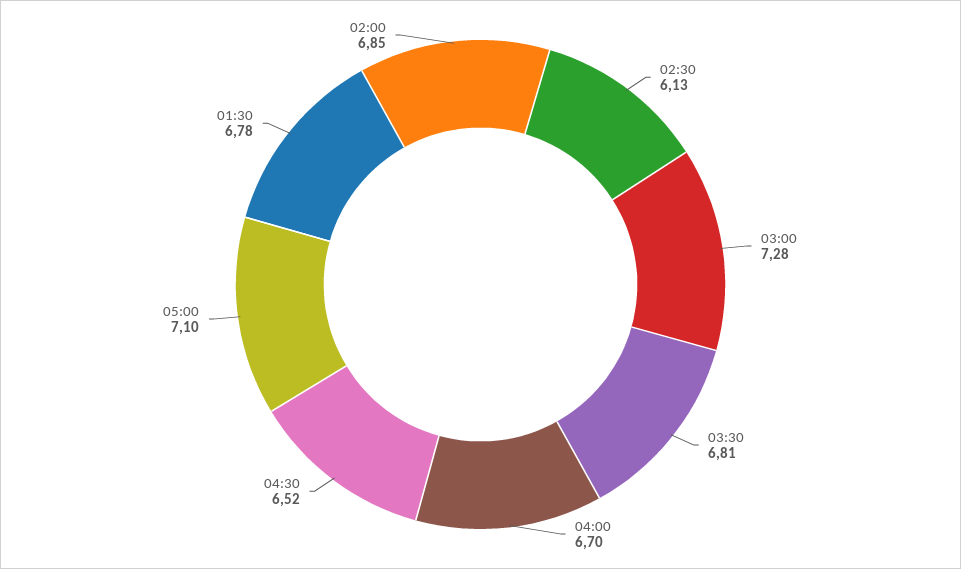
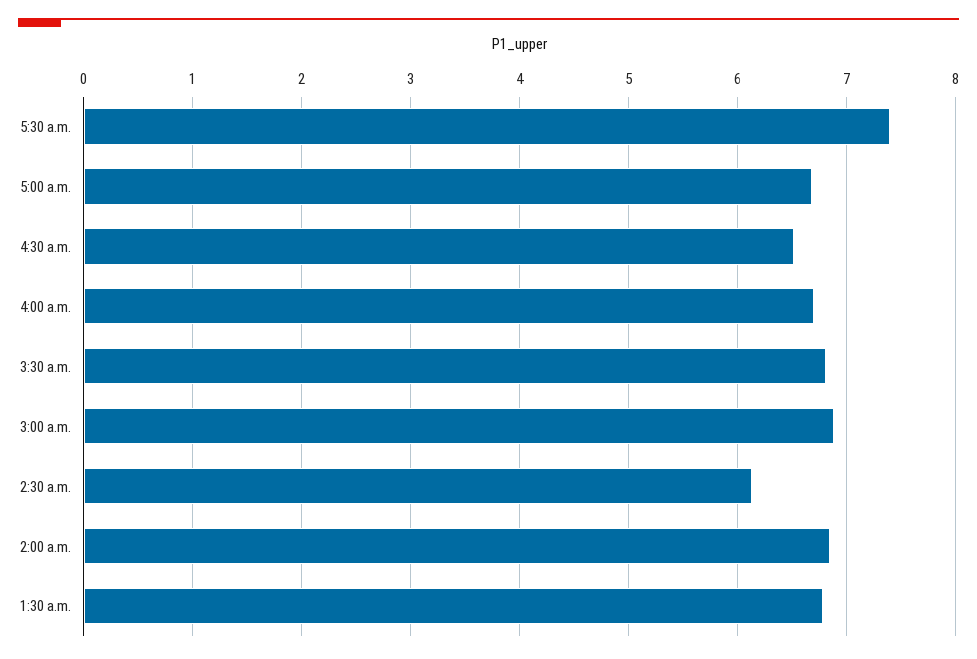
03:00: 7.28 -> 6.9
05:00: 7.1 -> 6.7
5:30 a.m.: none -> 7.4

